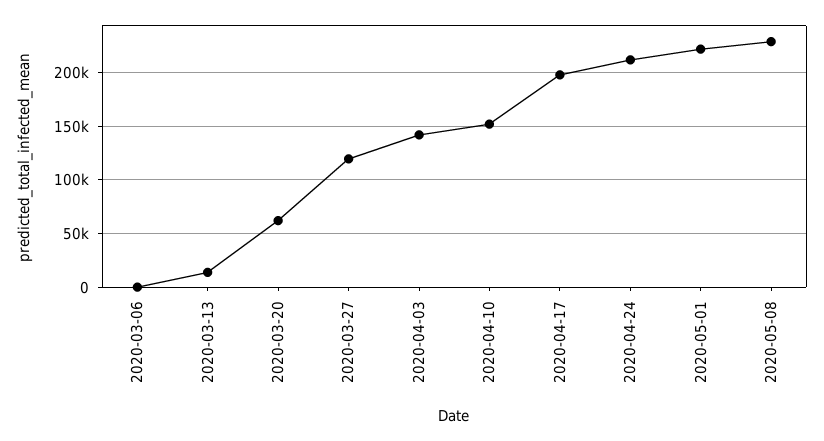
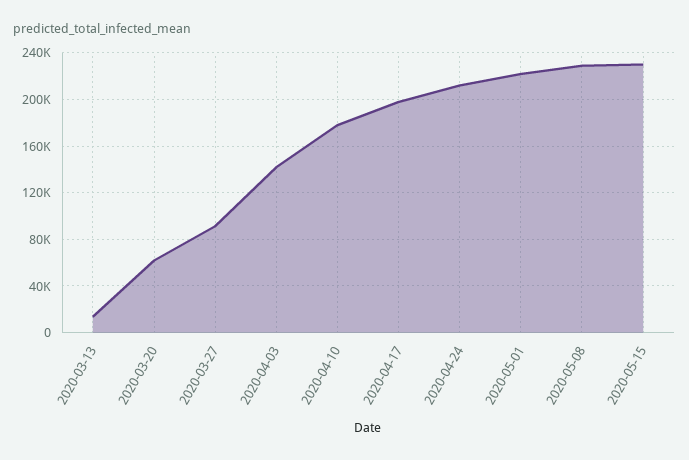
2020-03-06: 0 -> none
2020-03-27: 120000 -> 90000
2020-04-10: 150000 -> 180000
2020-05-15: none -> 230000

